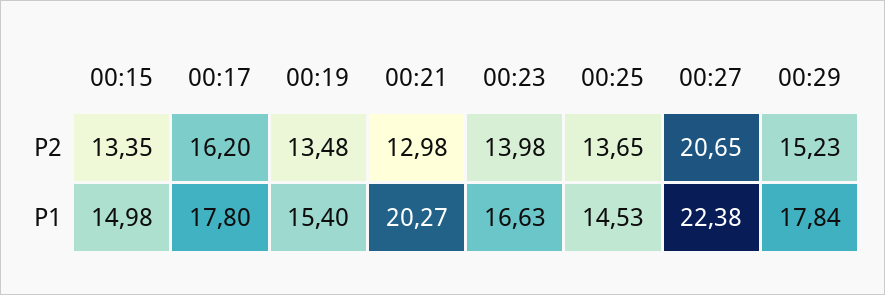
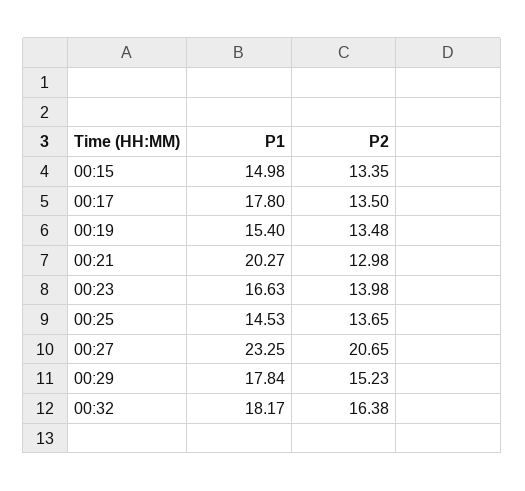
00:17, P2: 16.2 -> 13.5
00:27, P1: 22.38 -> 23.25
00:32, P1: none -> 18.17
00:32, P2: none -> 16.38

